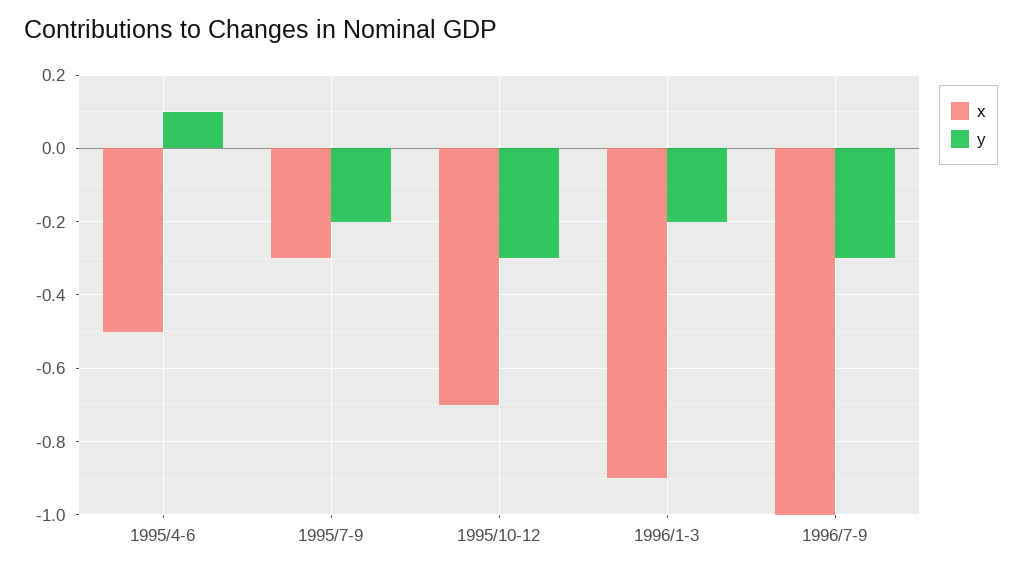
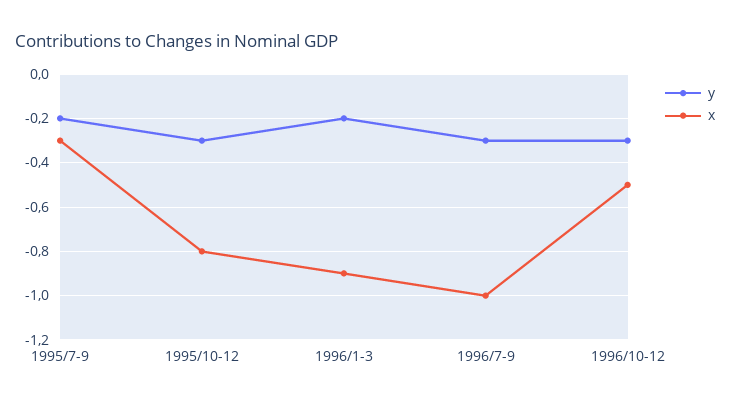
x, 1995/4-6: -0.5 -> none
y, 1995/4-6: 0.1 -> none
x, 1995/10-12: -0.7 -> -0.8
y, 1996/10-12: none -> -0.3
x, 1996/10-12: none -> -0.5

